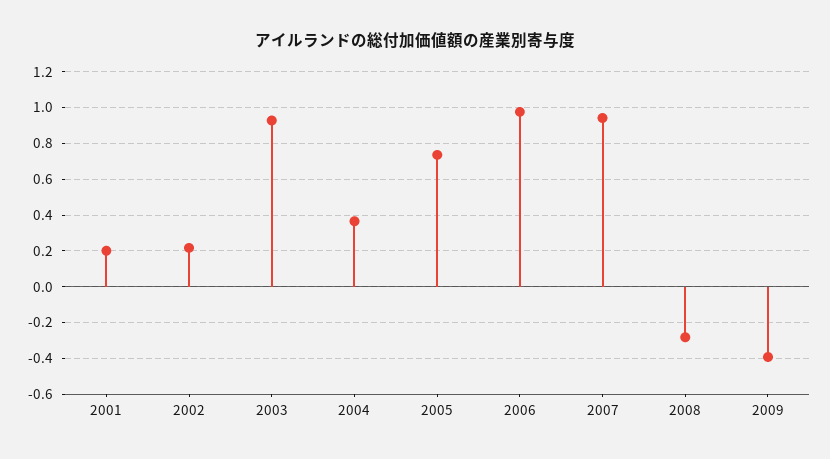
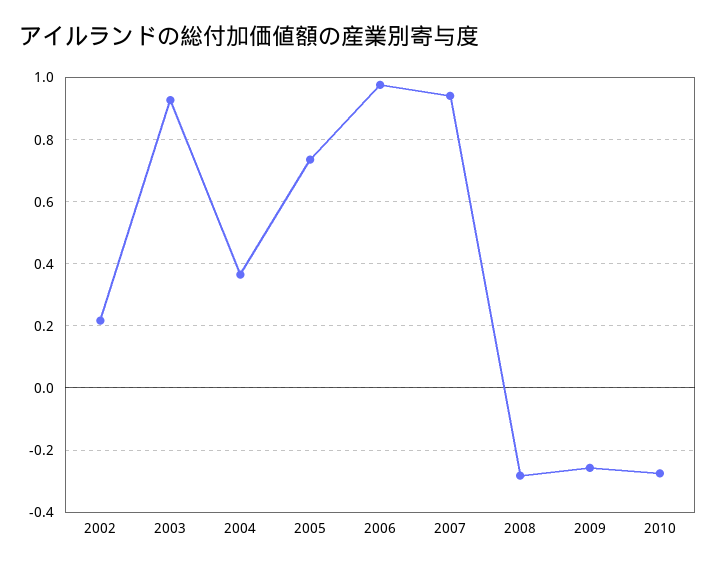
2001: 0.2 -> none
2009: -0.4 -> -0.26
2010: none -> -0.28

